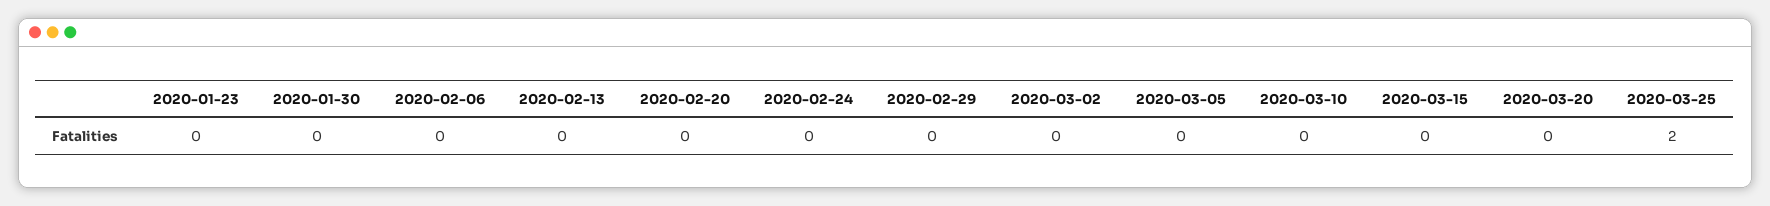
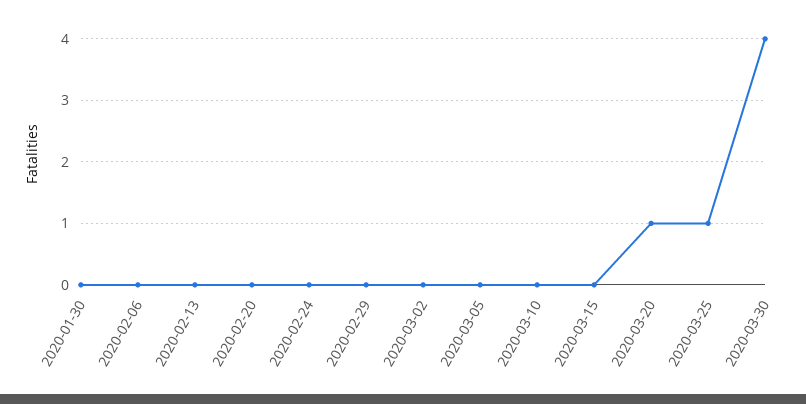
2020-01-23: 0 -> none
2020-03-20: 0 -> 1
2020-03-25: 2 -> 1
2020-03-30: none -> 4

